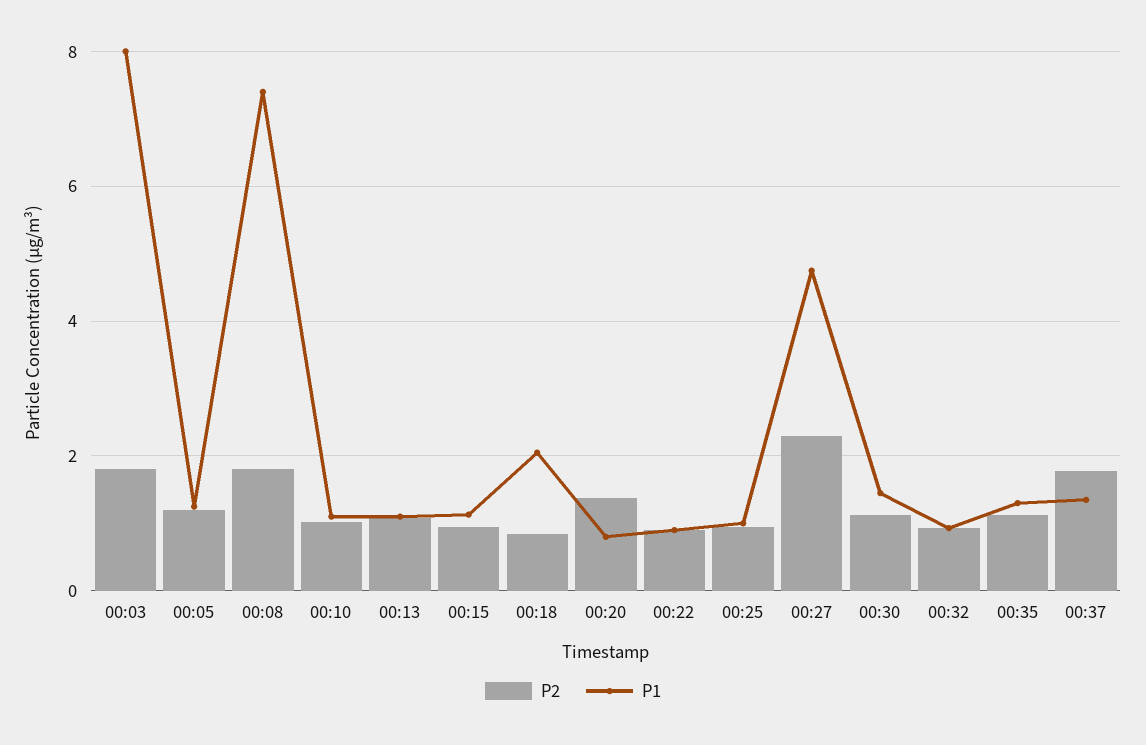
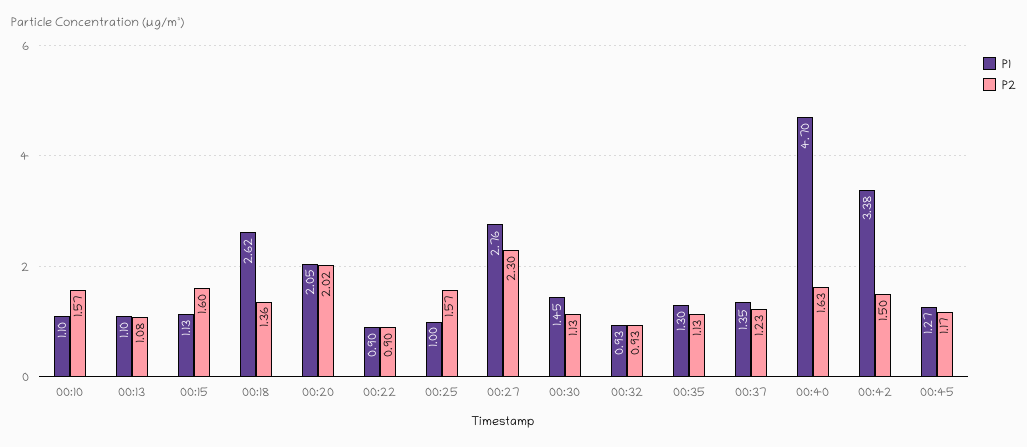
P2, 00:03: 1.8 -> none
P1, 00:03: 8 -> none
P2, 00:05: 1.2 -> none
P1, 00:05: 1.2 -> none
P2, 00:08: 1.8 -> none
P1, 00:08: 7.4 -> none
P2, 00:10: 1 -> 1.57
P2, 00:15: 1 -> 1.6
P2, 00:18: 0.8 -> 1.36
P1, 00:18: 2 -> 2.62
P2, 00:20: 1.4 -> 2.02
P1, 00:20: 0.8 -> 2.05
P2, 00:25: 1 -> 1.57
P1, 00:27: 4.8 -> 2.76
P2, 00:37: 1.8 -> 1.23
P1, 00:40: none -> 4.7
P2, 00:40: none -> 1.63
P1, 00:42: none -> 3.38
P2, 00:42: none -> 1.5
P1, 00:45: none -> 1.27
P2, 00:45: none -> 1.17

